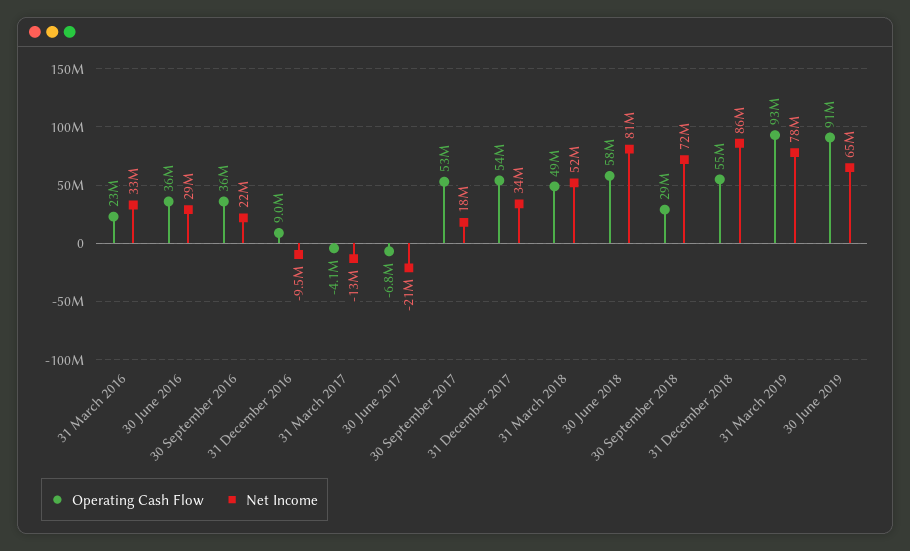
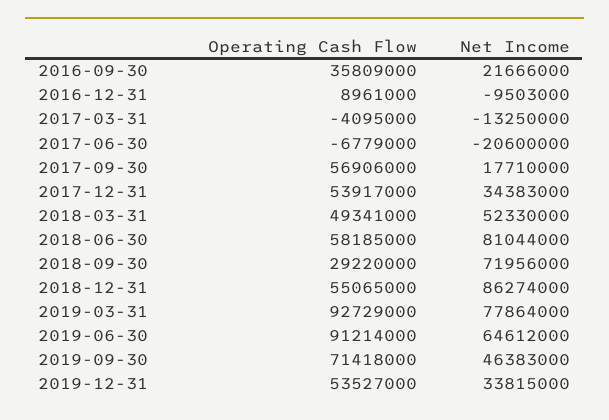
Operating Cash Flow, 31 March 2016: 23000000 -> none
Net Income, 31 March 2016: 33000000 -> none
Operating Cash Flow, 30 June 2016: 36000000 -> none
Net Income, 30 June 2016: 29000000 -> none
Operating Cash Flow, 30 September 2017: 53000000 -> 56906000
Operating Cash Flow, 2019-09-30: none -> 71418000
Net Income, 2019-09-30: none -> 46383000
Operating Cash Flow, 2019-12-31: none -> 53527000
Net Income, 2019-12-31: none -> 33815000

